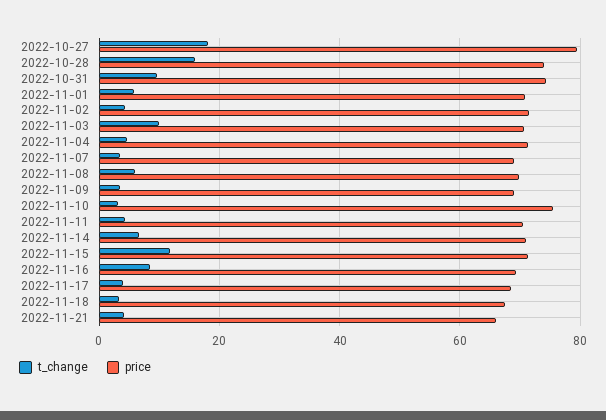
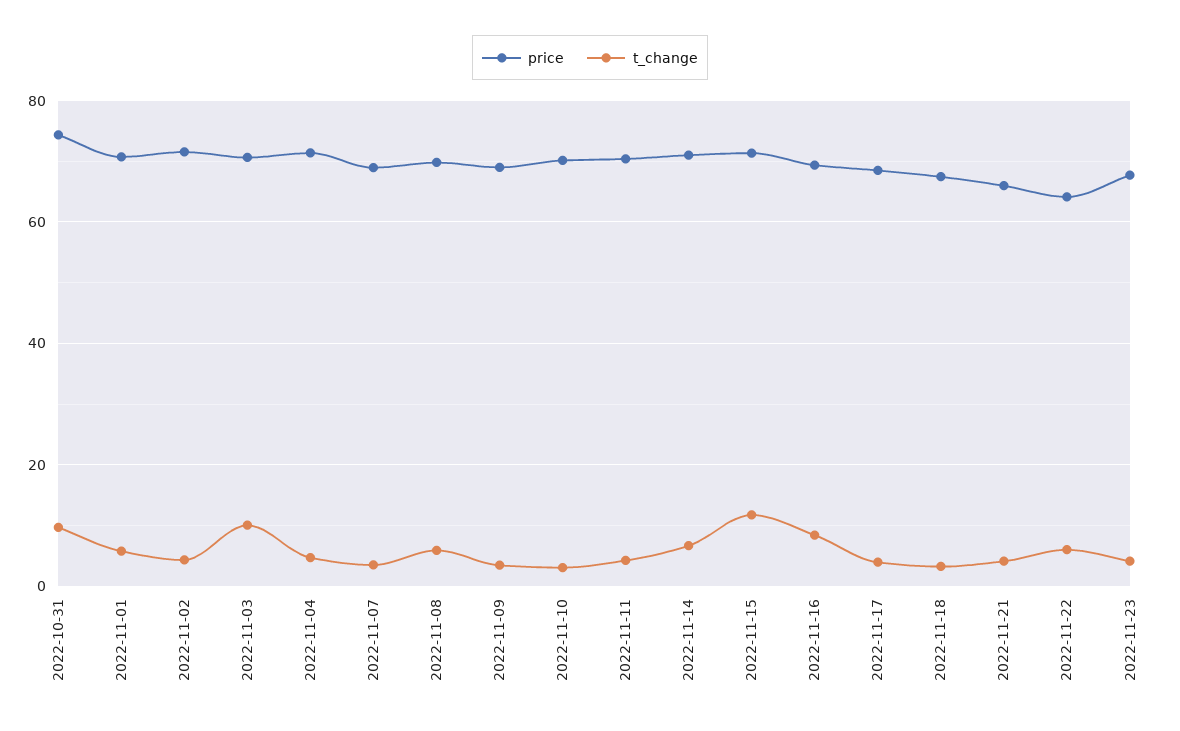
t_change, 2022-10-27: 18 -> none
price, 2022-10-27: 80 -> none
t_change, 2022-10-28: 16 -> none
price, 2022-10-28: 74 -> none
price, 2022-11-10: 76 -> 70
price, 2022-11-22: none -> 64
t_change, 2022-11-22: none -> 6
price, 2022-11-23: none -> 68
t_change, 2022-11-23: none -> 4

